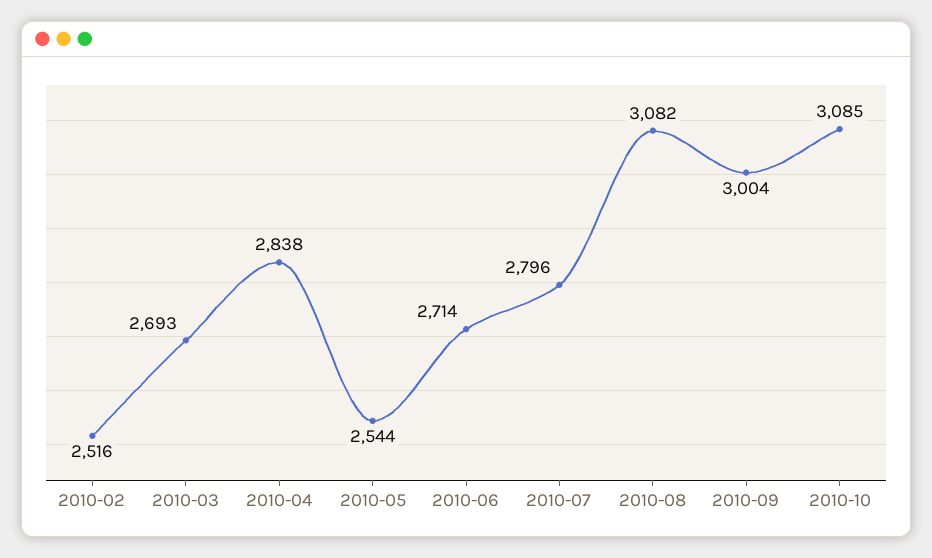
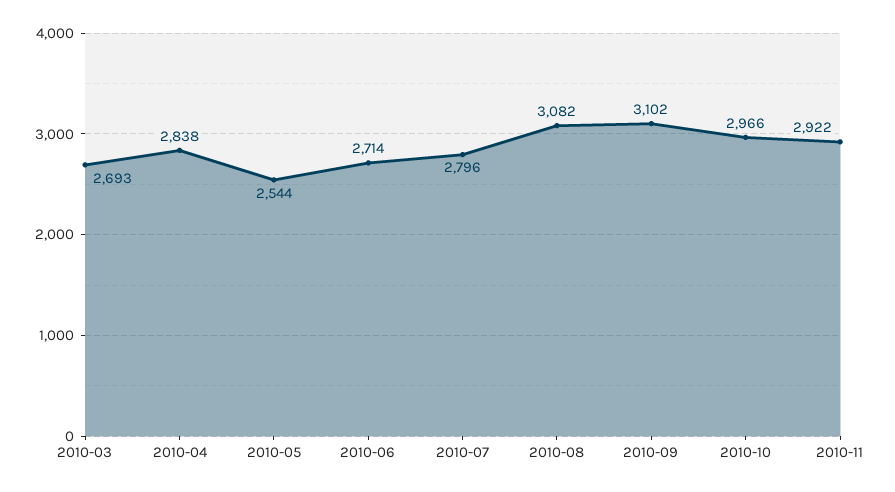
2010-02: 2516 -> none
2010-09: 3004 -> 3102
2010-10: 3085 -> 2966
2010-11: none -> 2922

